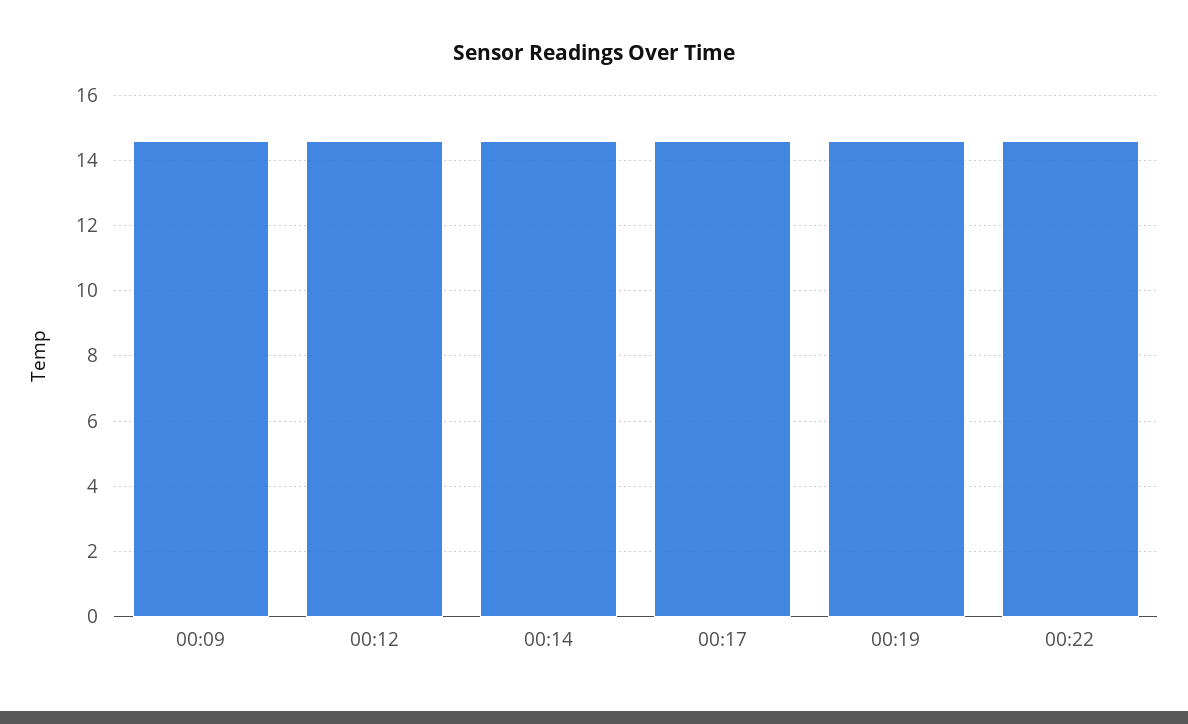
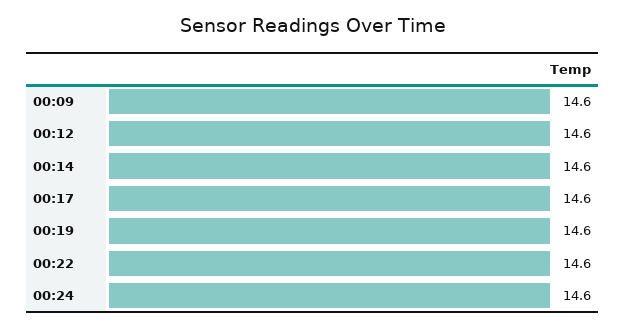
00:24: none -> 14.6

